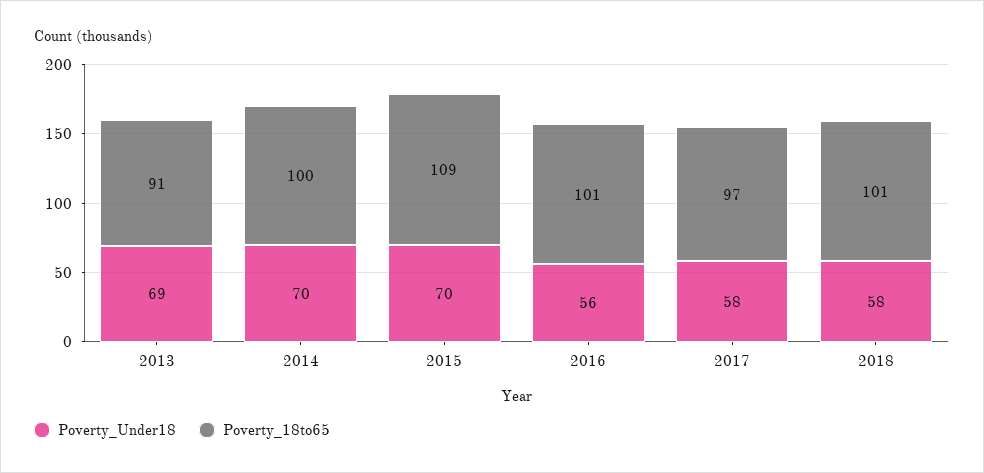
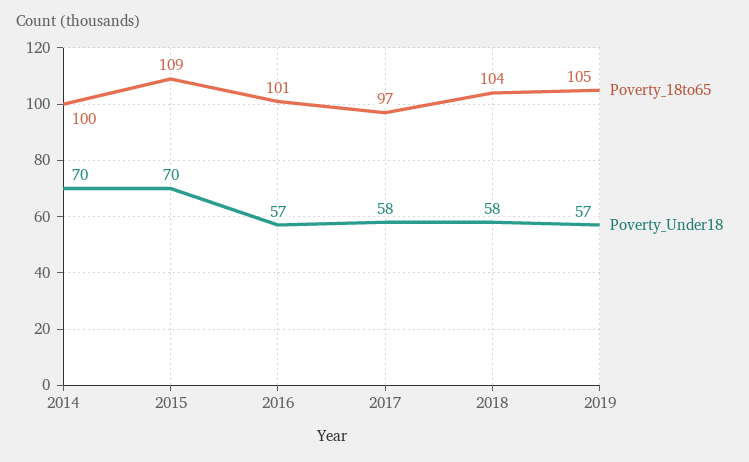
Poverty_Under18, 2013: 69 -> none
Poverty_18to65, 2013: 91 -> none
Poverty_Under18, 2016: 56 -> 57
Poverty_18to65, 2018: 101 -> 104
Poverty_18to65, 2019: none -> 105
Poverty_Under18, 2019: none -> 57

